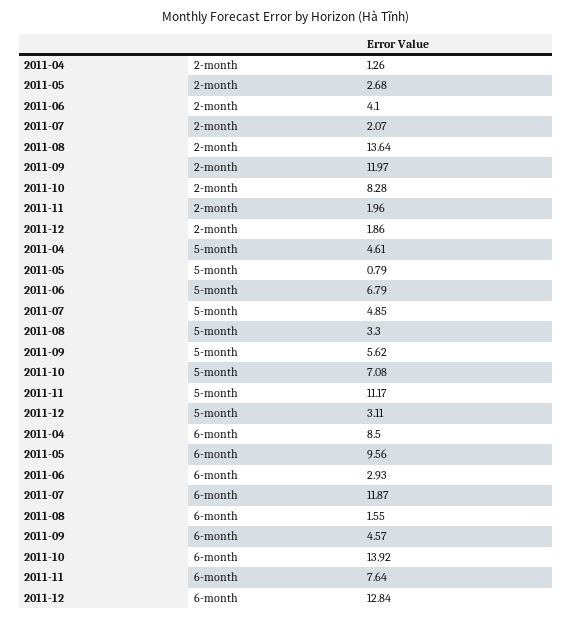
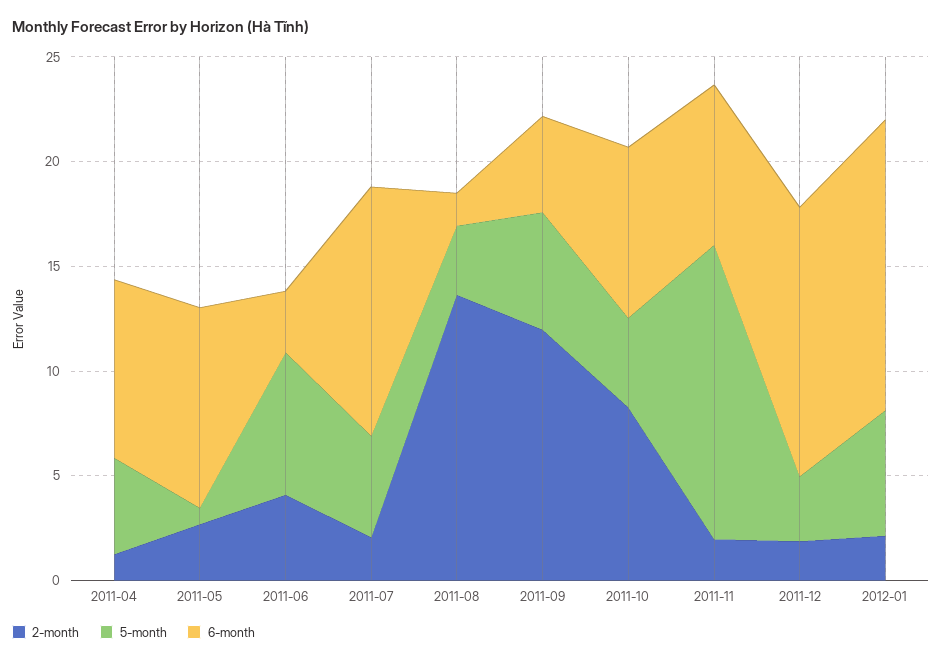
5-month, 2011-10: 7.08 -> 4
5-month, 2011-11: 11.17 -> 14
6-month, 2011-10: 13.92 -> 8
2-month, 2012-01: none -> 2
5-month, 2012-01: none -> 6
6-month, 2012-01: none -> 14

